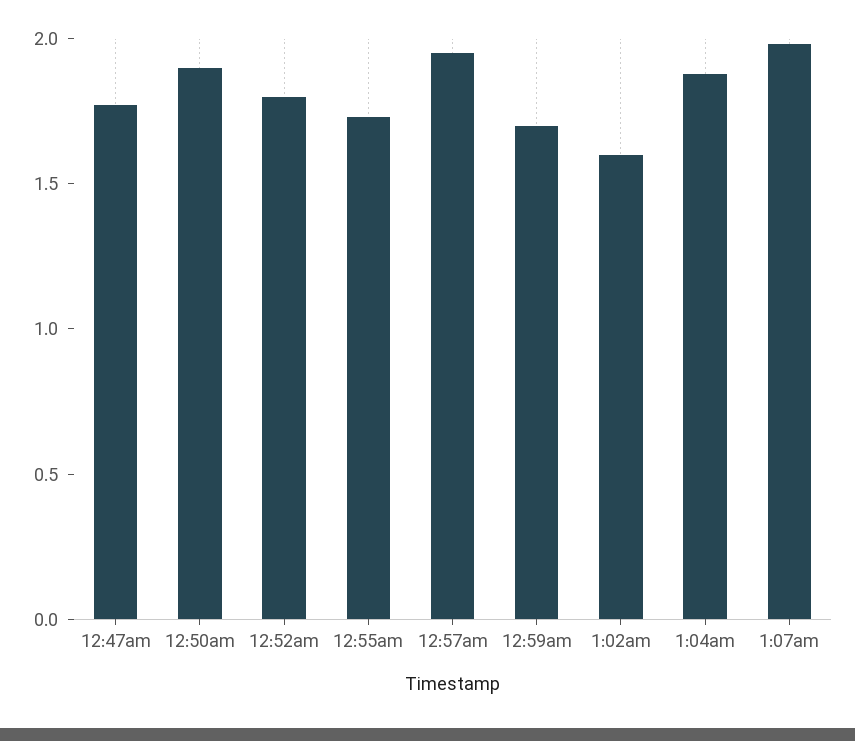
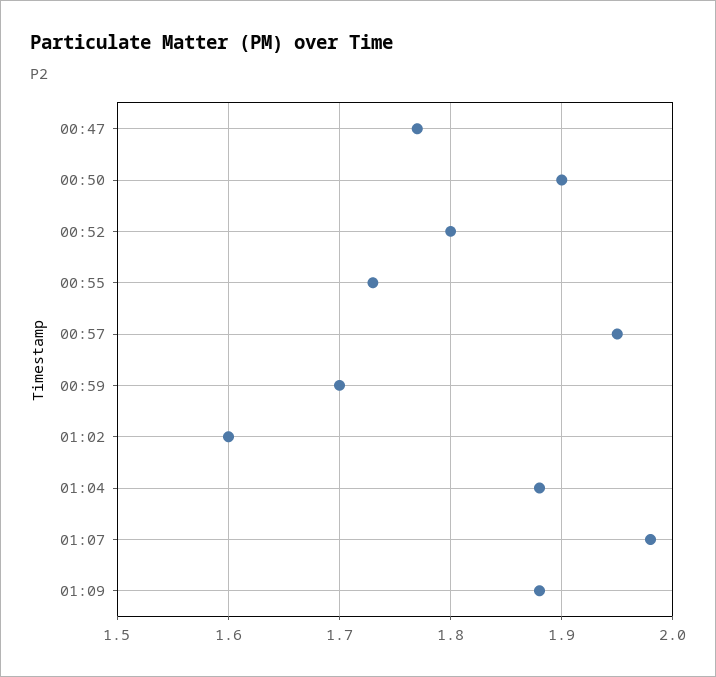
01:09: none -> 1.88

